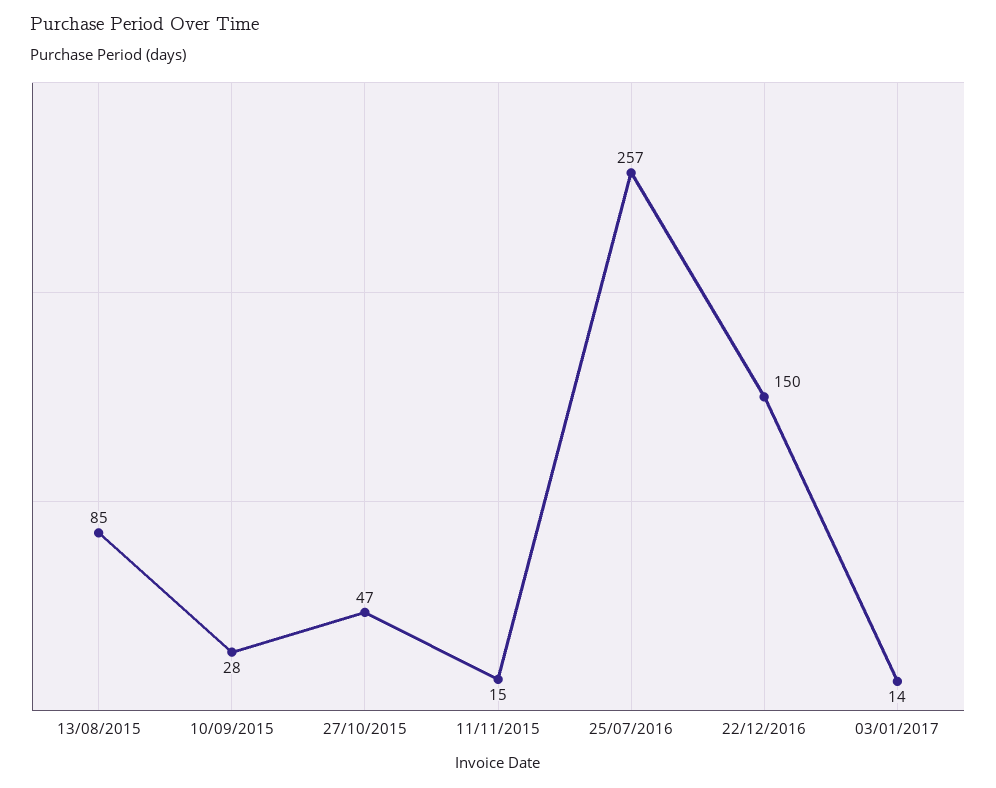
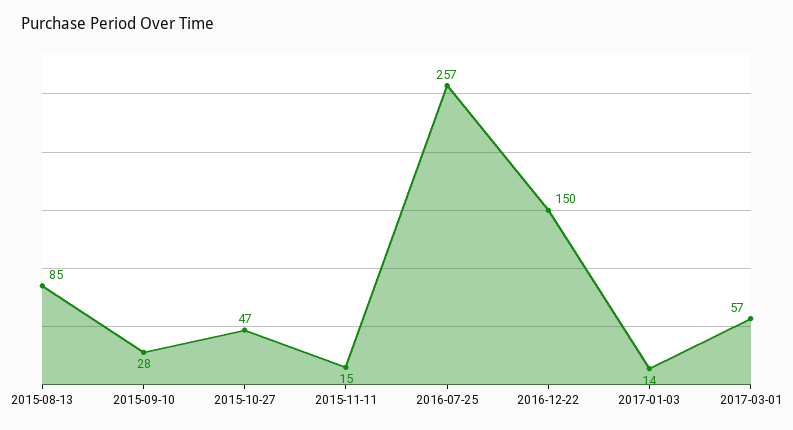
2017-03-01: none -> 57

